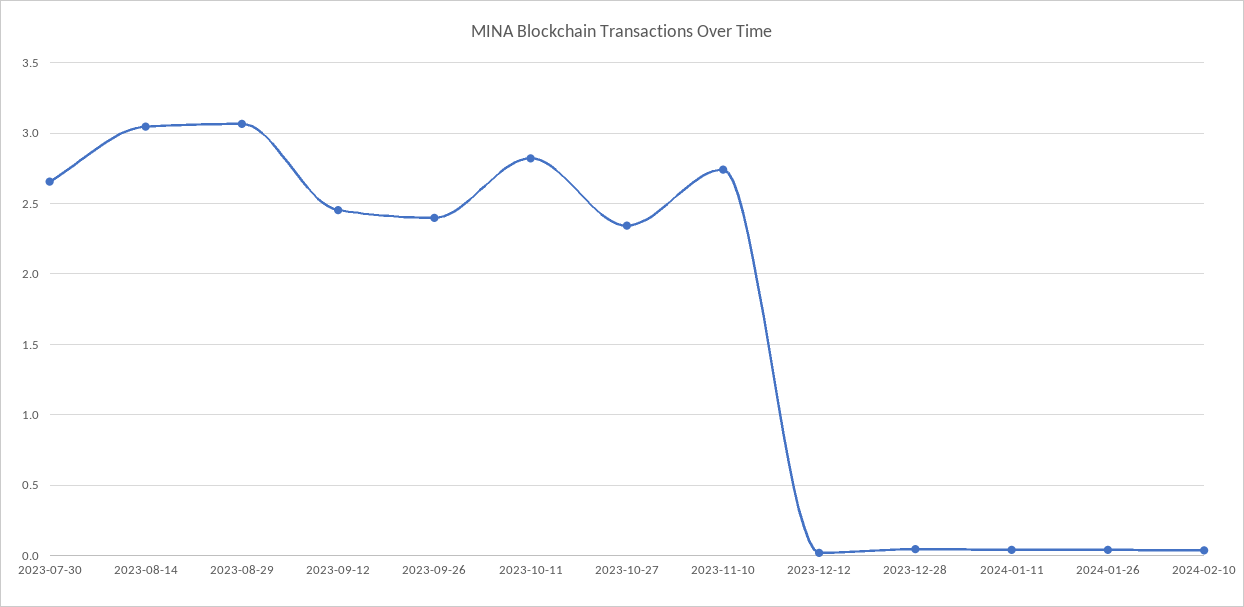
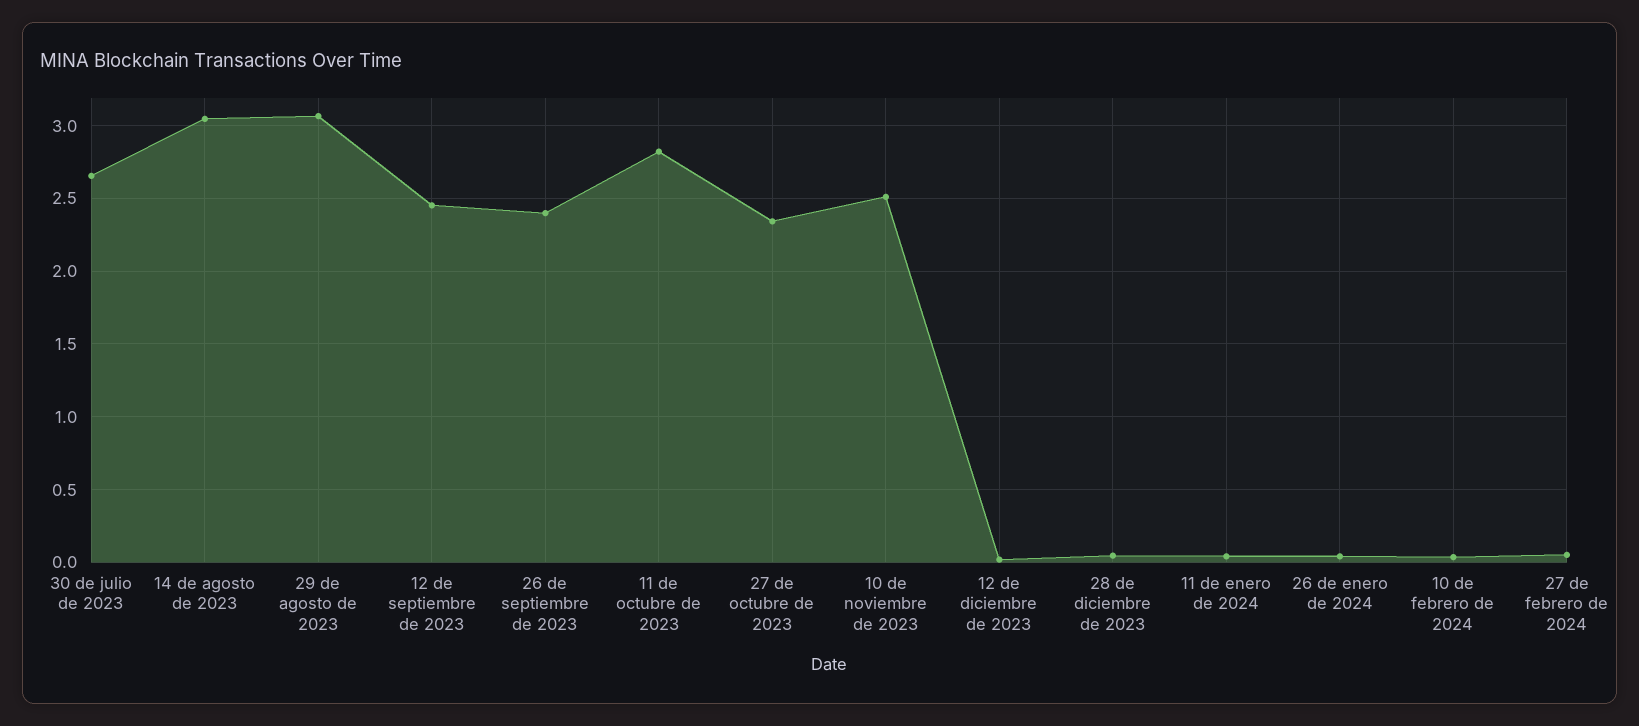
2023-11-10: 2.75 -> 2.5
27 de febrero de 2024: none -> 0.05

